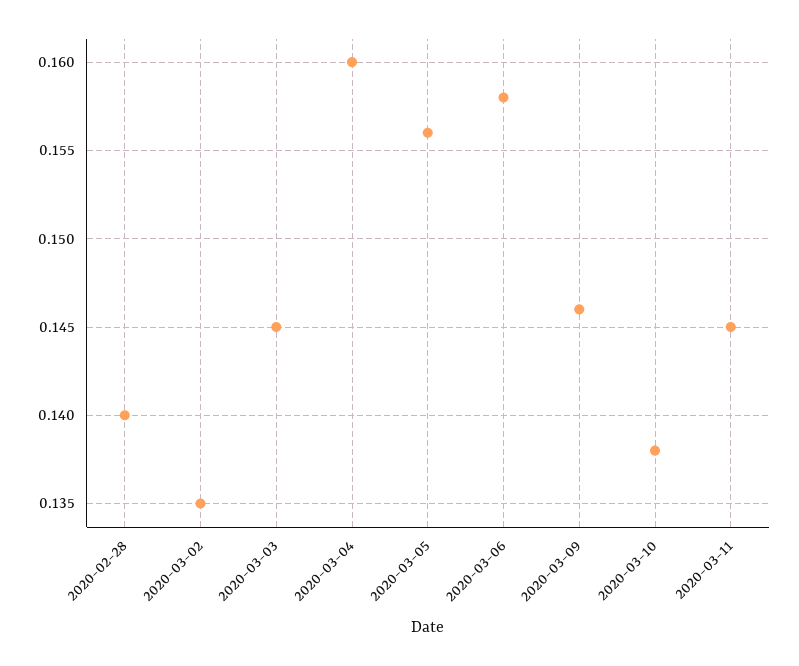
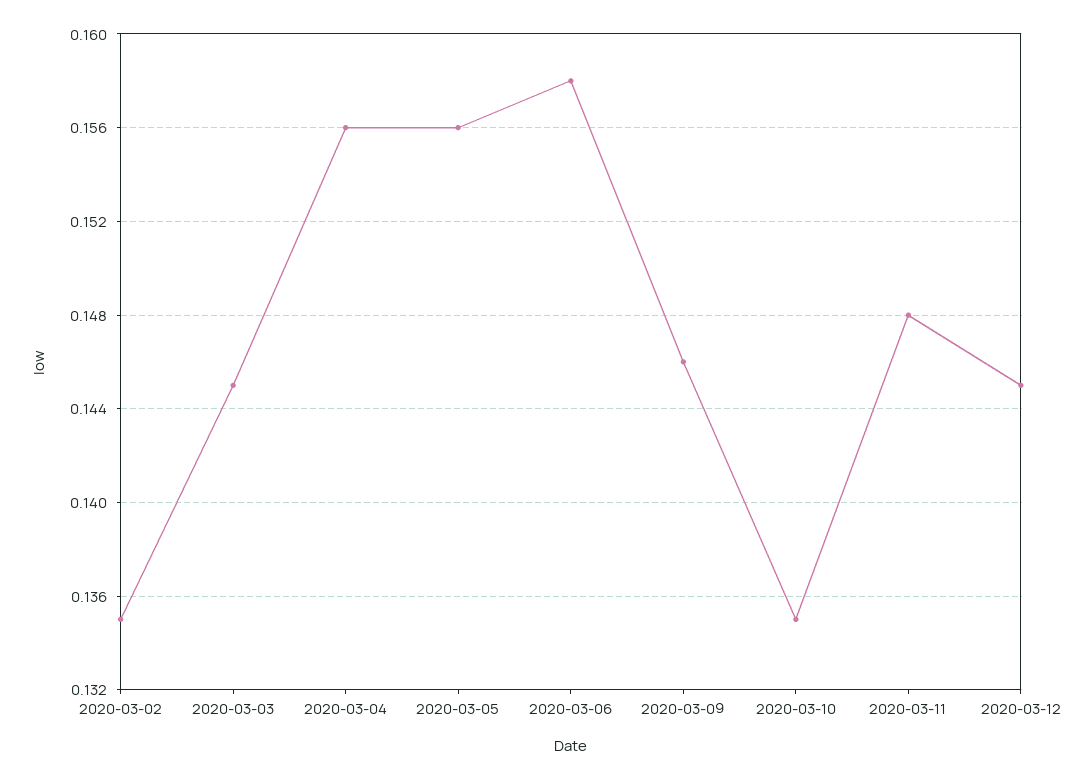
2020-02-28: 0.14 -> none
2020-03-04: 0.16 -> 0.156
2020-03-10: 0.138 -> 0.135
2020-03-11: 0.145 -> 0.148
2020-03-12: none -> 0.145

